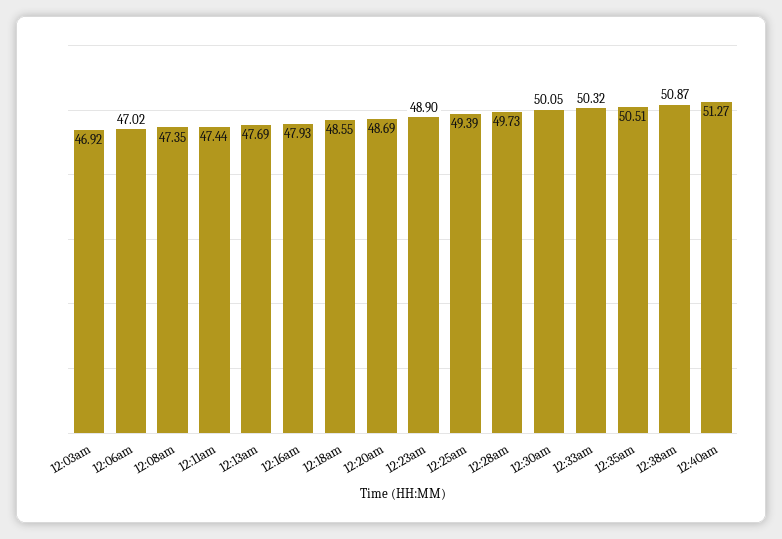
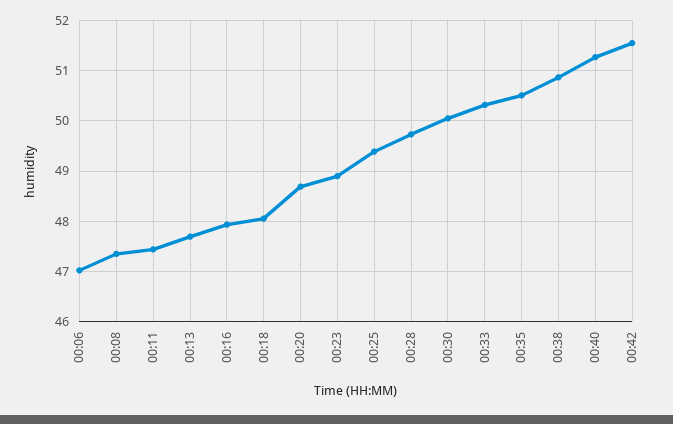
12:03am: 46.92 -> none
12:18am: 48.55 -> 48
00:42: none -> 51.6

